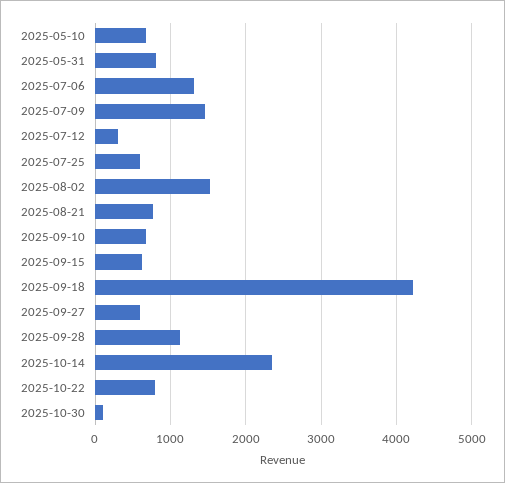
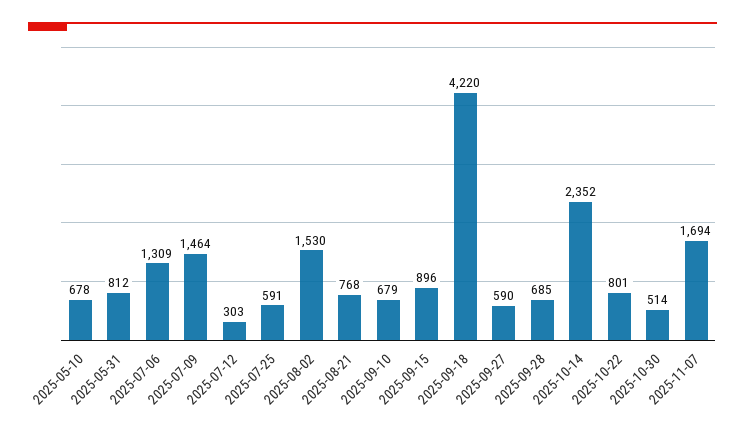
2025-09-15: 600 -> 896
2025-09-28: 1100 -> 685
2025-10-30: 100 -> 514
2025-11-07: none -> 1694

